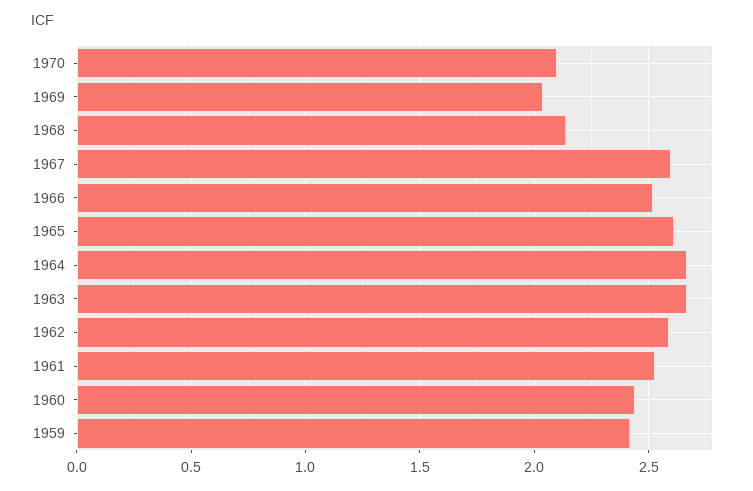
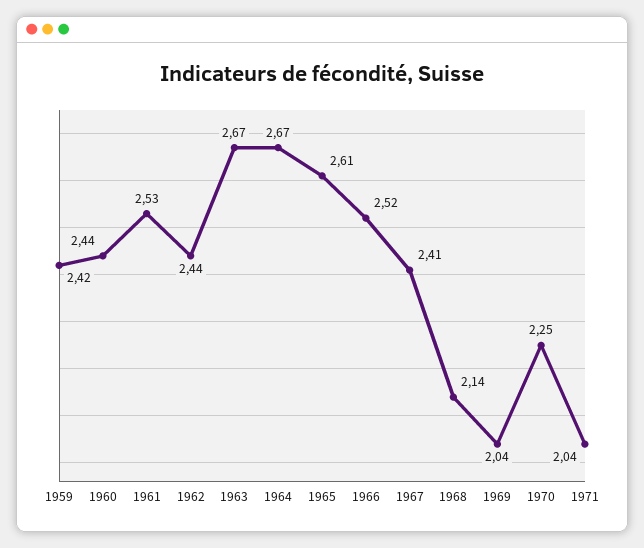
1970: 2.1 -> 2.25
1967: 2.6 -> 2.41
1962: 2.6 -> 2.44
1971: none -> 2.04

